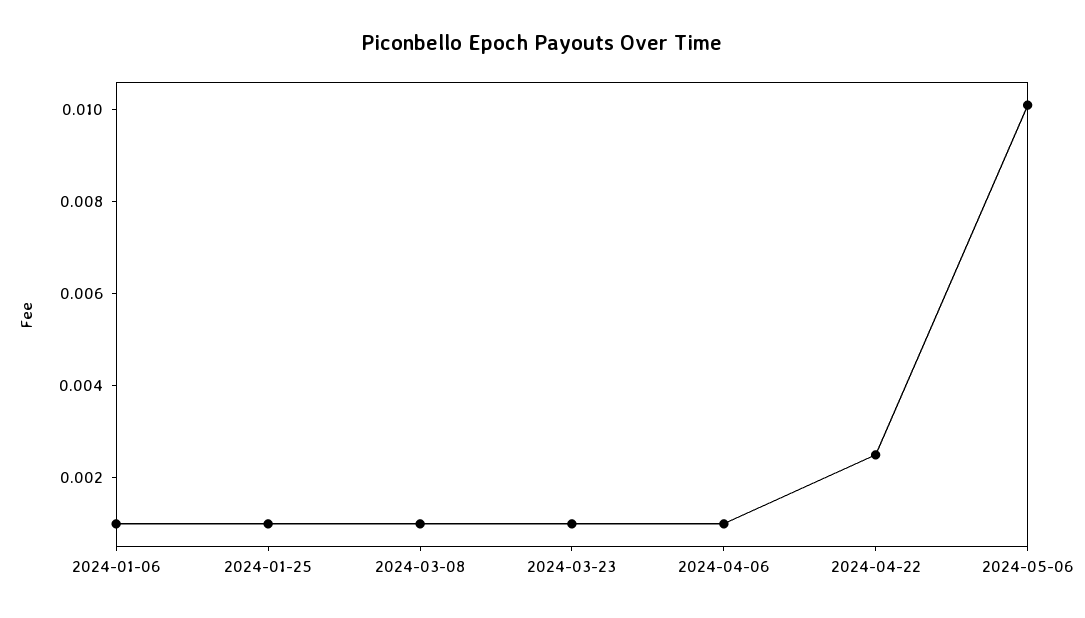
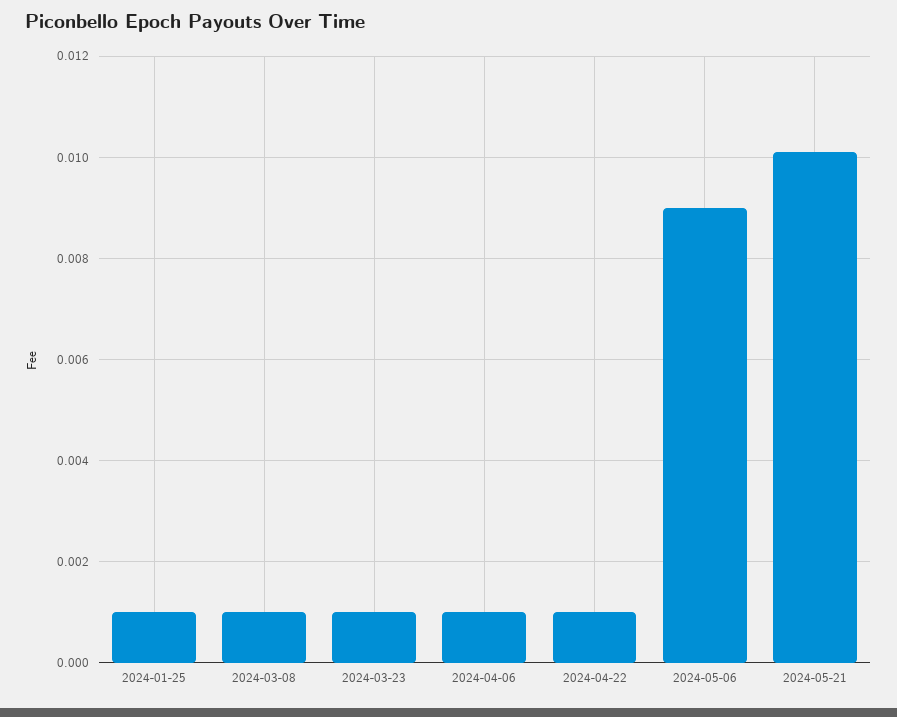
2024-01-06: 0.001 -> none
2024-04-22: 0.0025 -> 0.001
2024-05-06: 0.01 -> 0.009
2024-05-21: none -> 0.01

